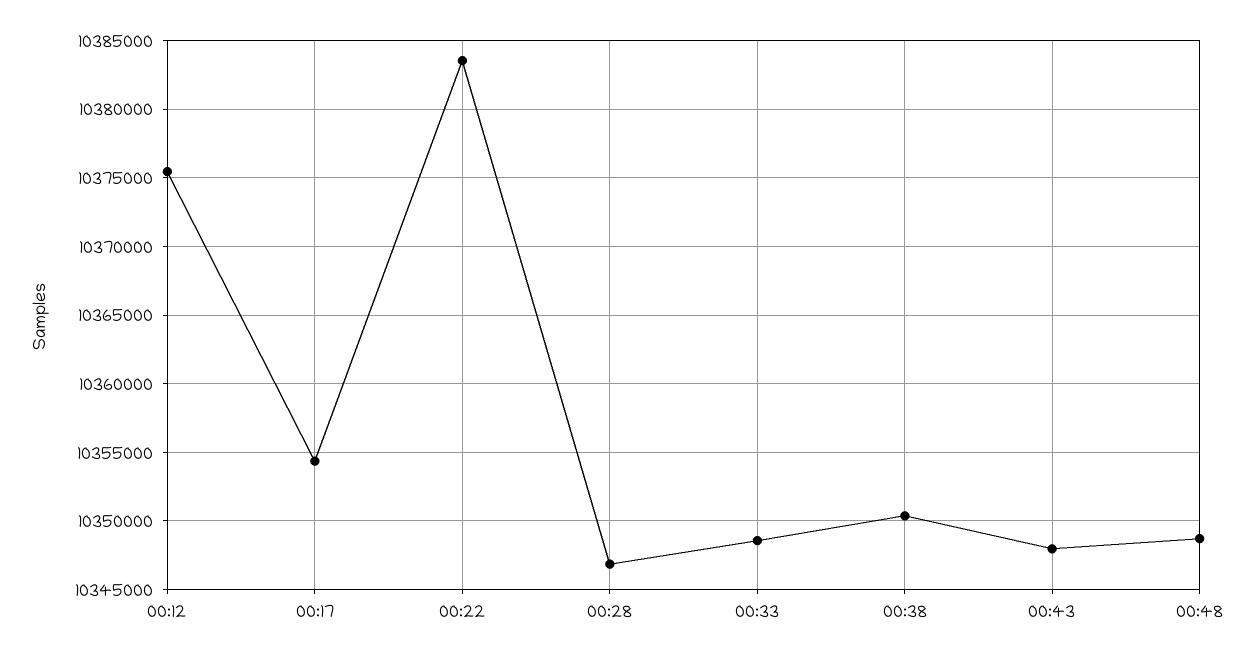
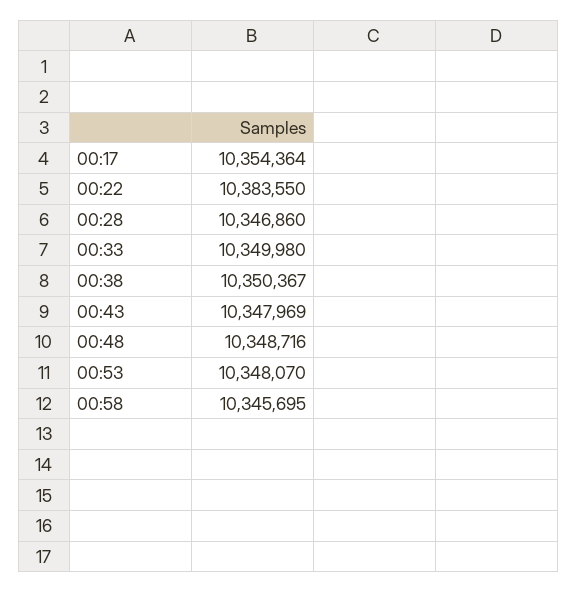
00:12: 10375500 -> none
00:33: 10348500 -> 10349980
00:53: none -> 10348070
00:58: none -> 10345695

